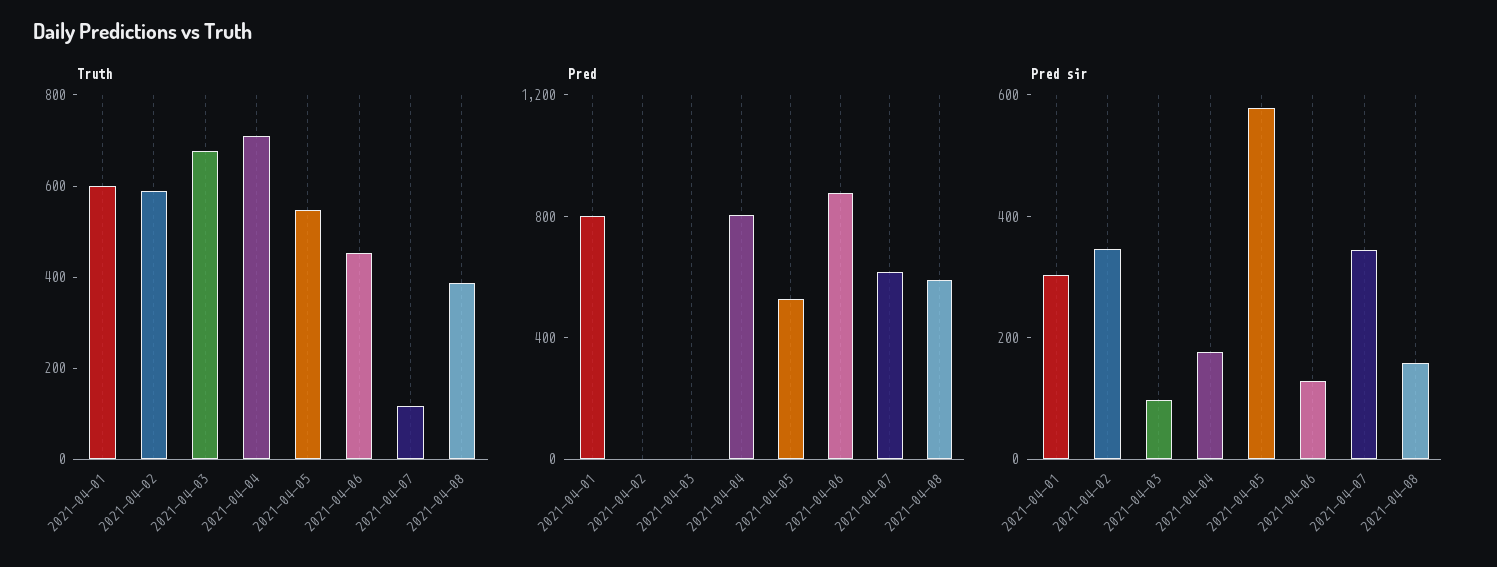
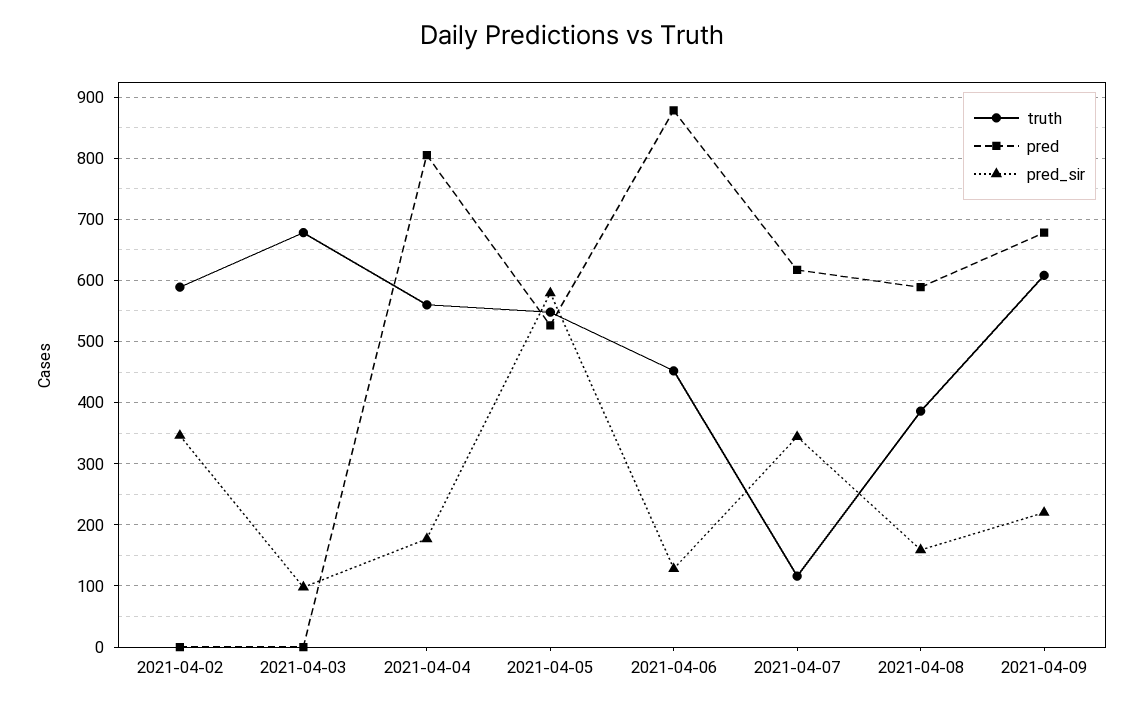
Truth, 2021-04-01: 600 -> none
Truth, 2021-04-04: 700 -> 560
Pred, 2021-04-01: 800 -> none
Pred sir, 2021-04-01: 300 -> none
Truth, 2021-04-09: none -> 610
Pred, 2021-04-09: none -> 680
Pred sir, 2021-04-09: none -> 220

